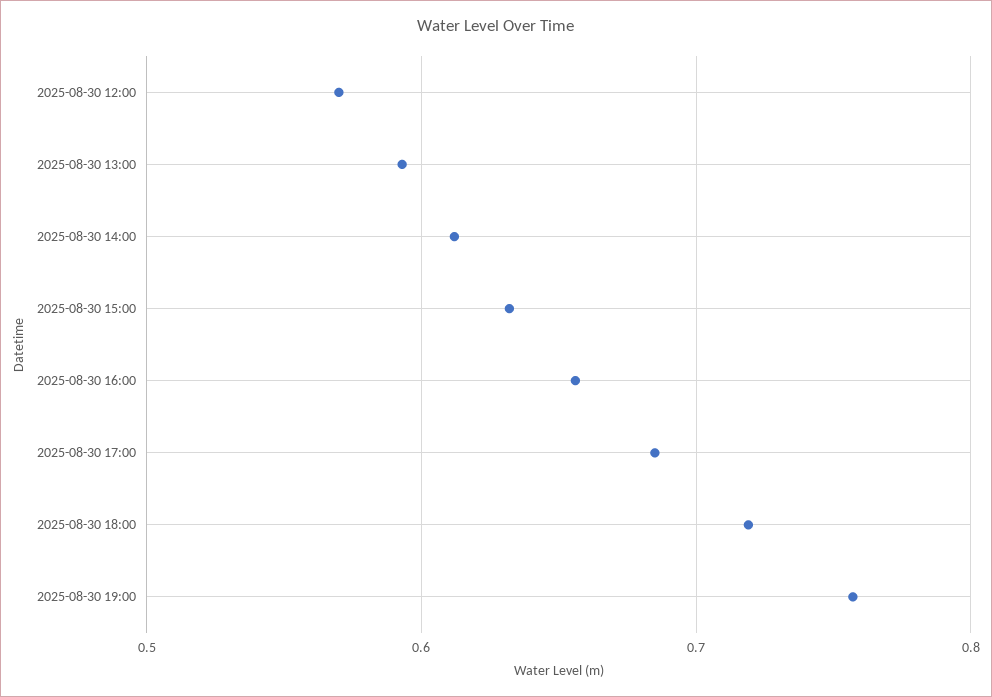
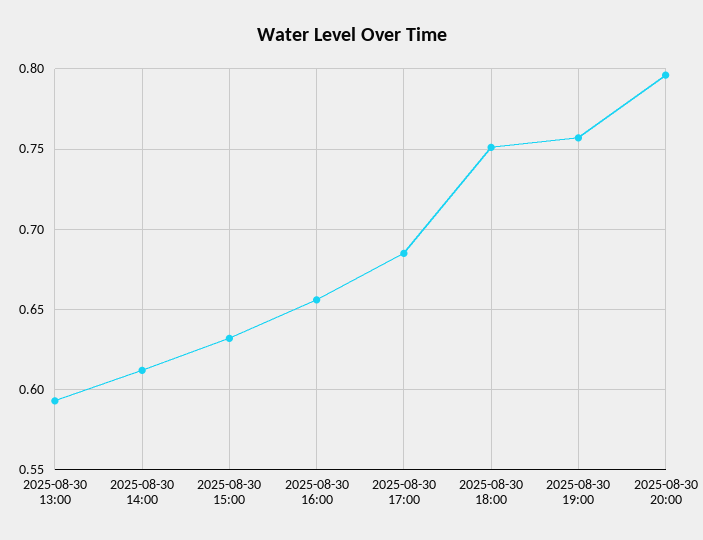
2025-08-30 12:00: 0.57 -> none
2025-08-30 18:00: 0.72 -> 0.75
2025-08-30 20:00: none -> 0.795

